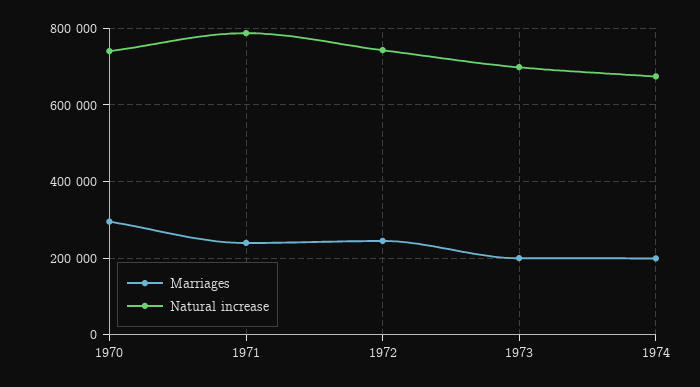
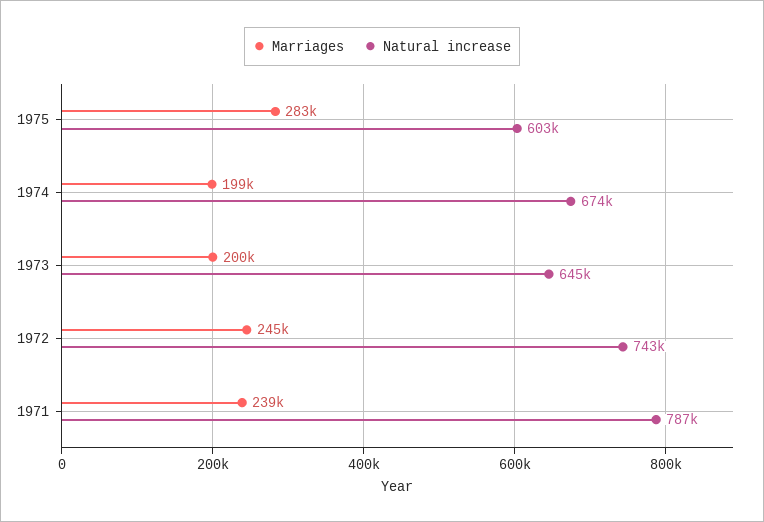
Marriages, 1970: 300000 -> none
Natural increase, 1970: 740000 -> none
Natural increase, 1973: 700000 -> 645000
Marriages, 1975: none -> 283000
Natural increase, 1975: none -> 603000

